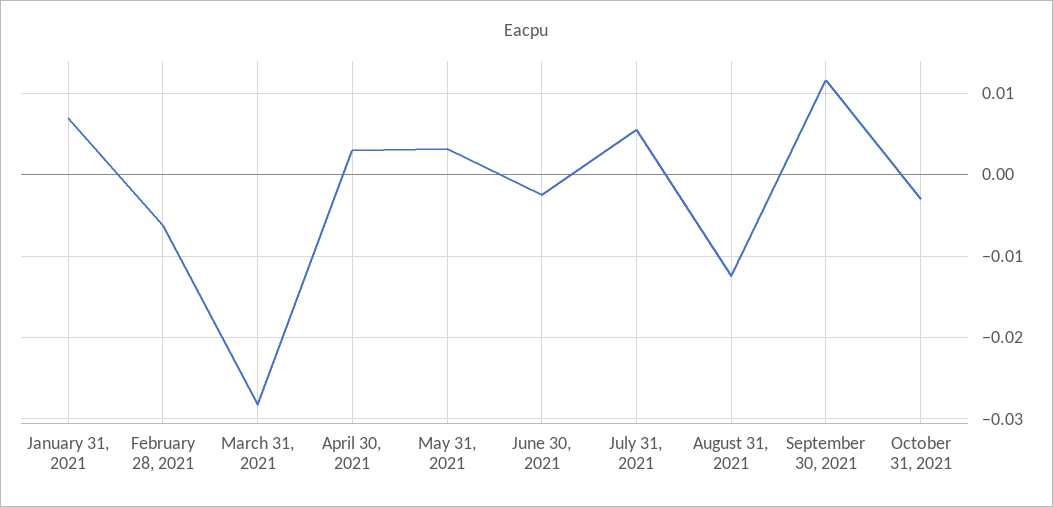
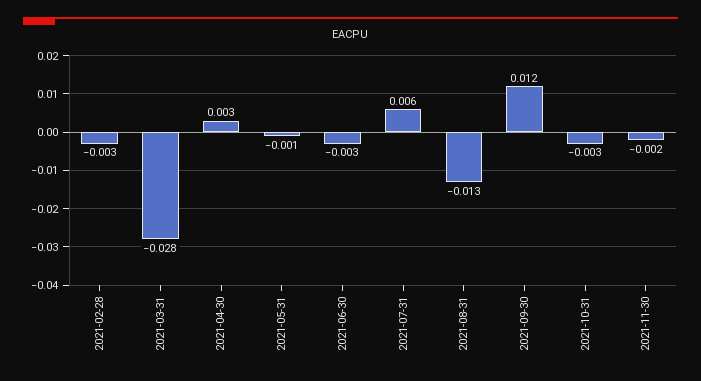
January 31, 2021: 0.007 -> none
February 28, 2021: -0.006 -> -0.003
May 31, 2021: 0.003 -> -0.001
2021-11-30: none -> -0.002

